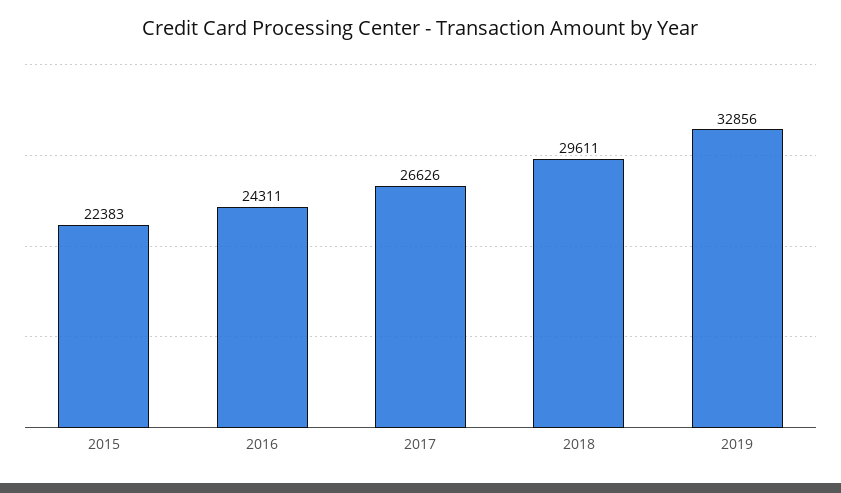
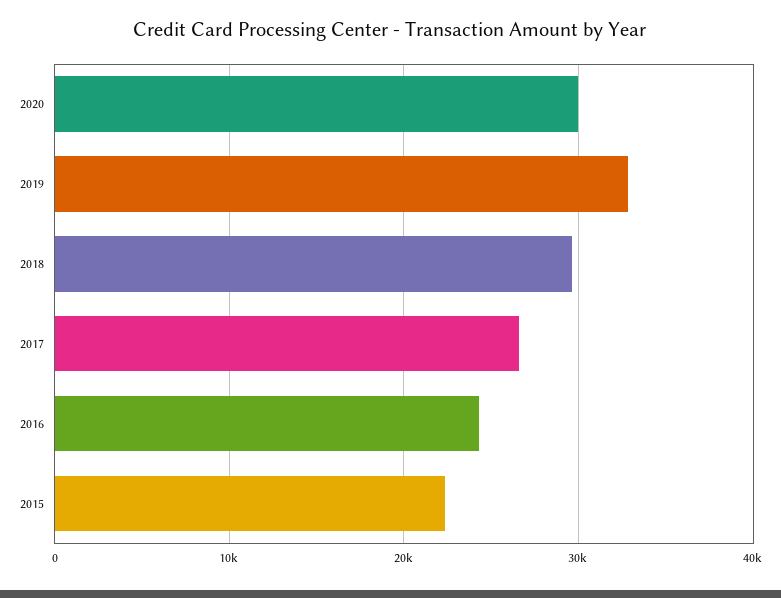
2020: none -> 30000

